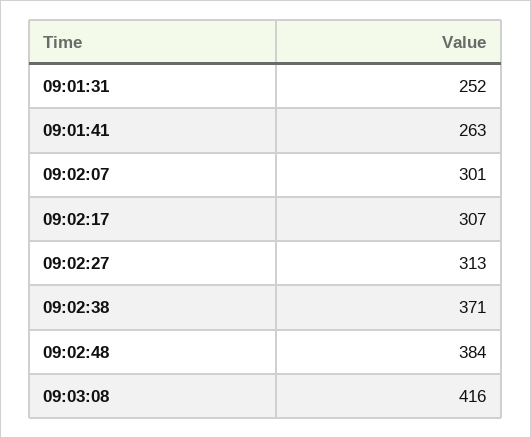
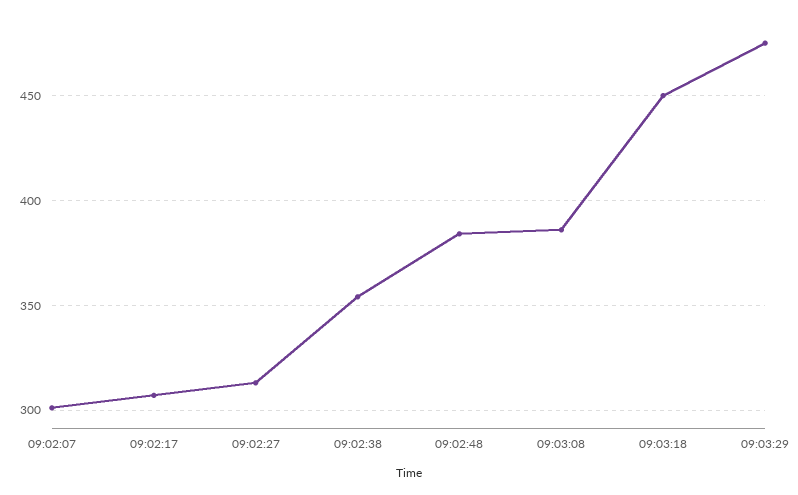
09:01:31: 252 -> none
09:01:41: 263 -> none
09:02:38: 371 -> 355
09:03:08: 416 -> 385
09:03:18: none -> 450
09:03:29: none -> 475

